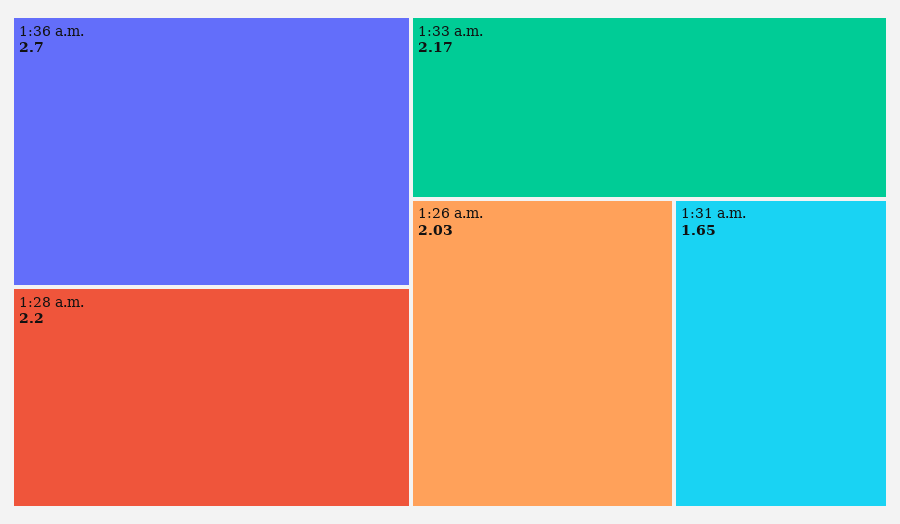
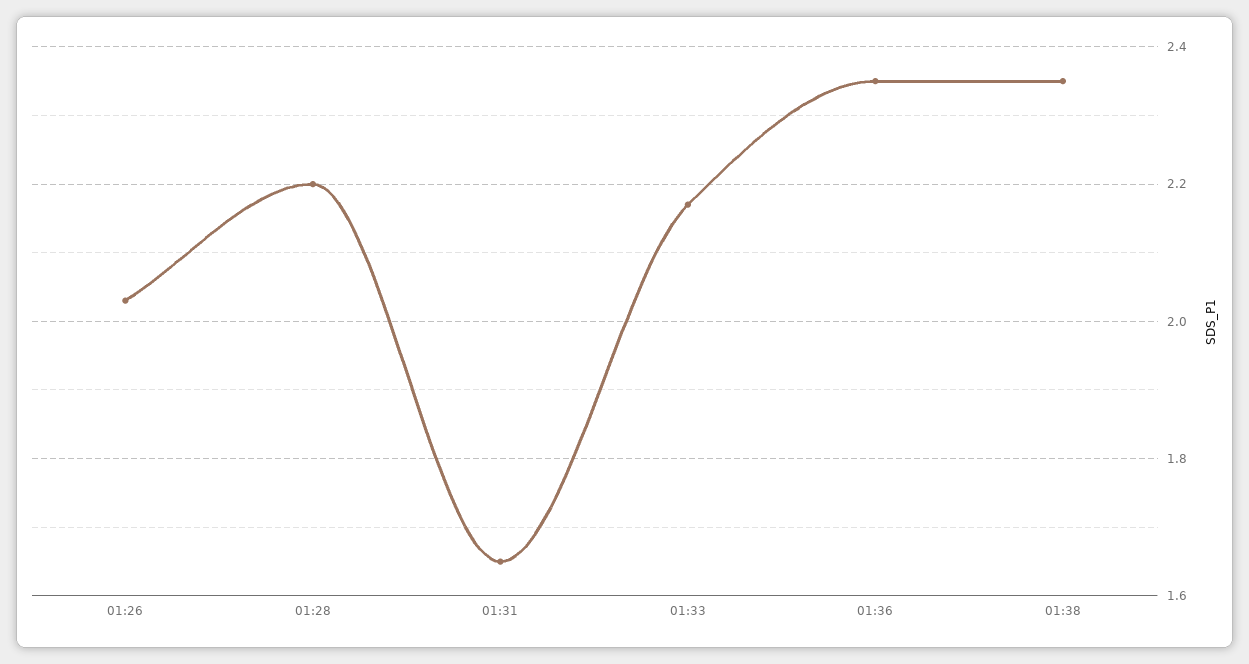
1:36 a.m.: 2.7 -> 2.35
01:38: none -> 2.35

